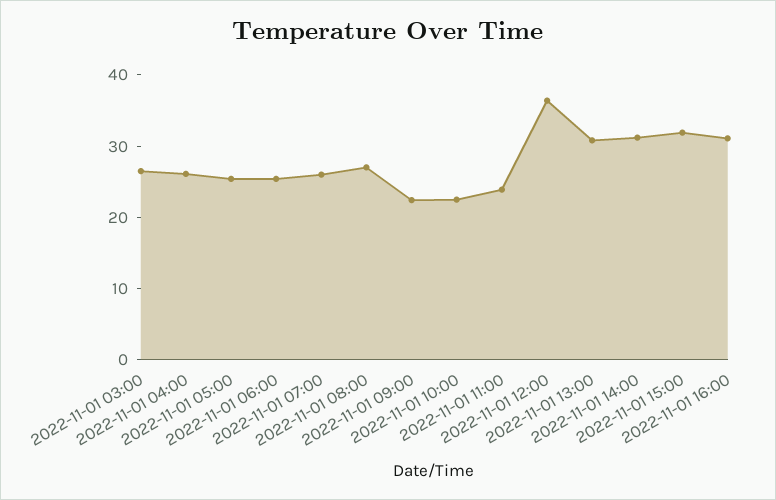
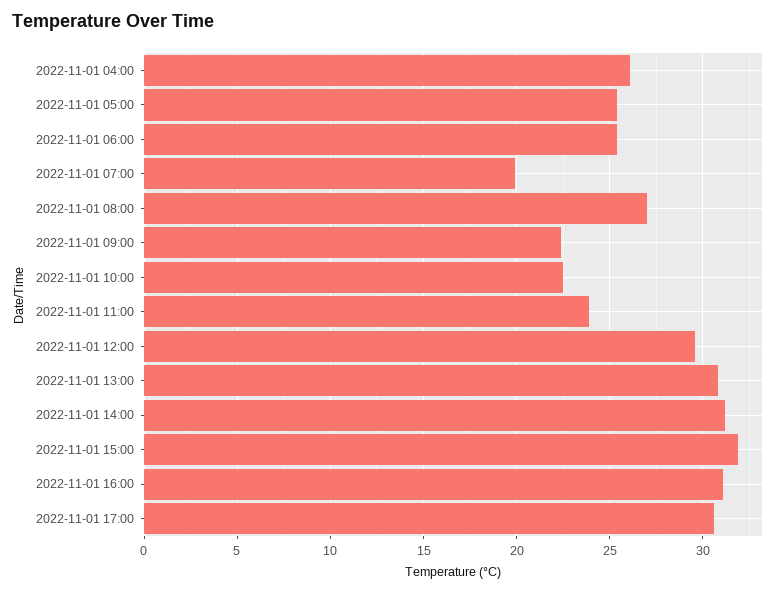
2022-11-01 03:00: 26 -> none
2022-11-01 07:00: 26 -> 20
2022-11-01 12:00: 36 -> 29.5
2022-11-01 17:00: none -> 30.5

